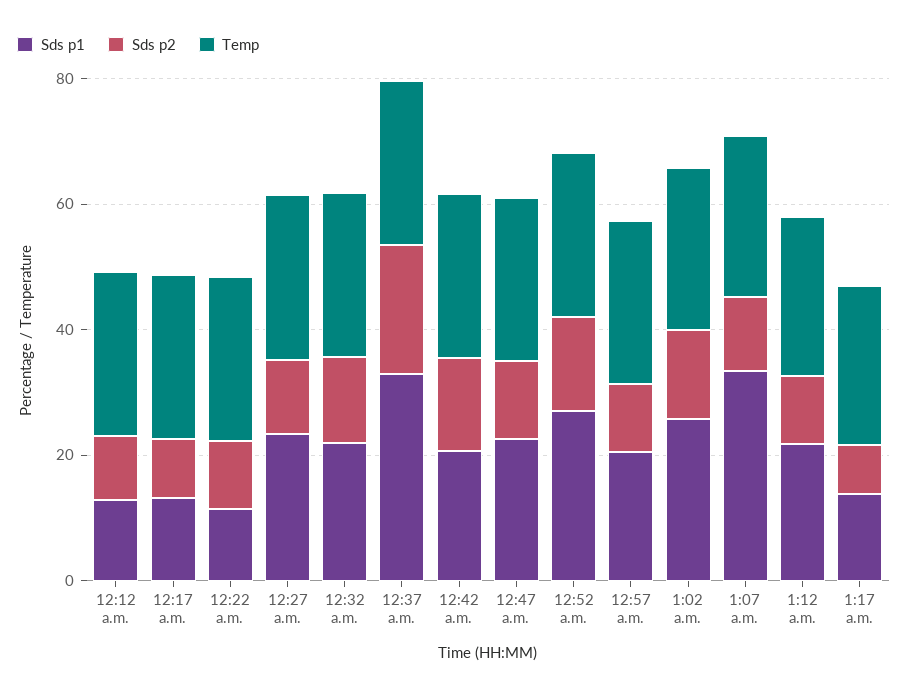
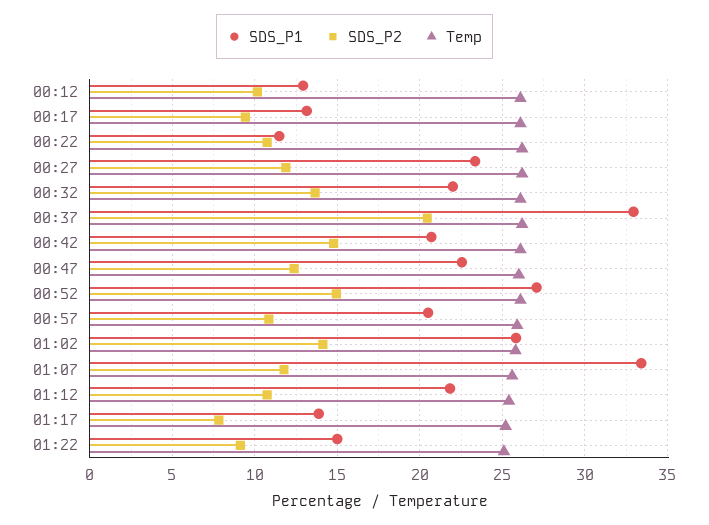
Sds p1, 01:22: none -> 15
Sds p2, 01:22: none -> 9
Temp, 01:22: none -> 25

